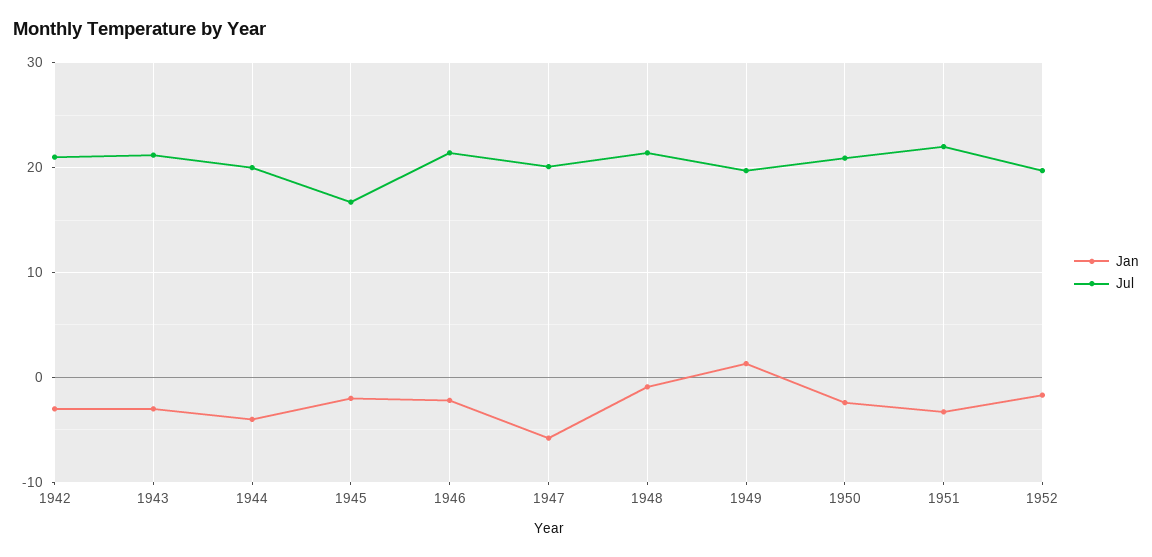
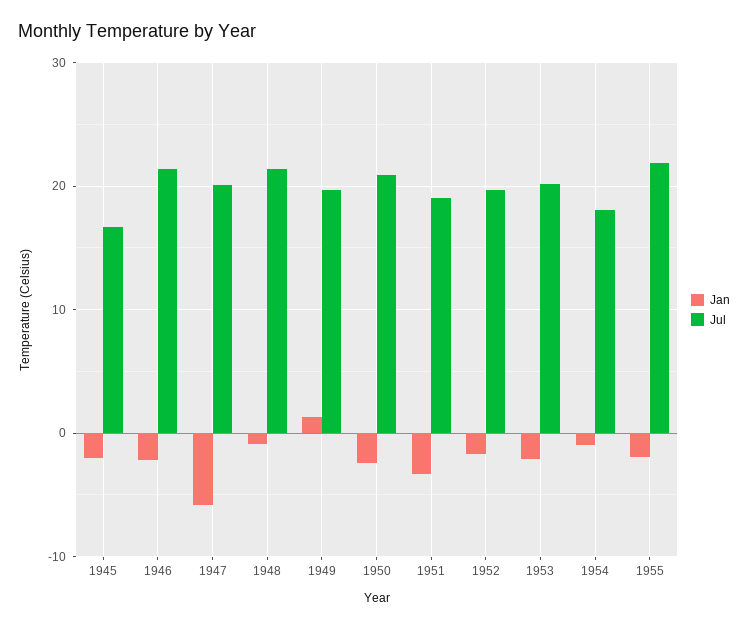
Jan, 1942: -3 -> none
Jul, 1942: 21 -> none
Jan, 1943: -3 -> none
Jul, 1943: 21 -> none
Jan, 1944: -4 -> none
Jul, 1944: 20 -> none
Jul, 1951: 22 -> 19
Jan, 1953: none -> -2
Jul, 1953: none -> 20
Jan, 1954: none -> -1
Jul, 1954: none -> 18
Jan, 1955: none -> -2
Jul, 1955: none -> 22

